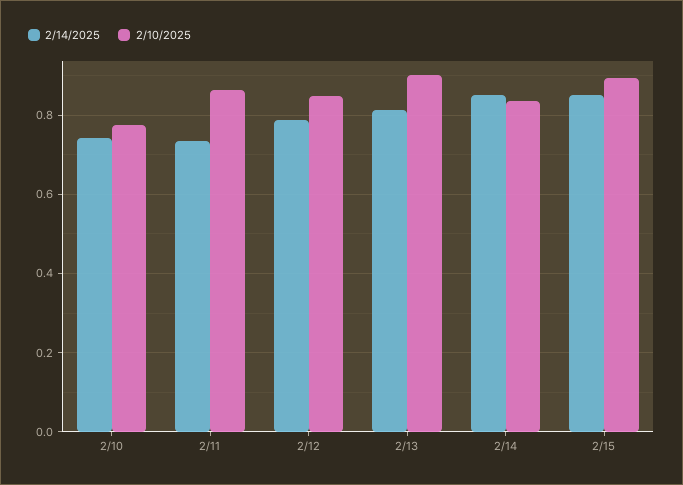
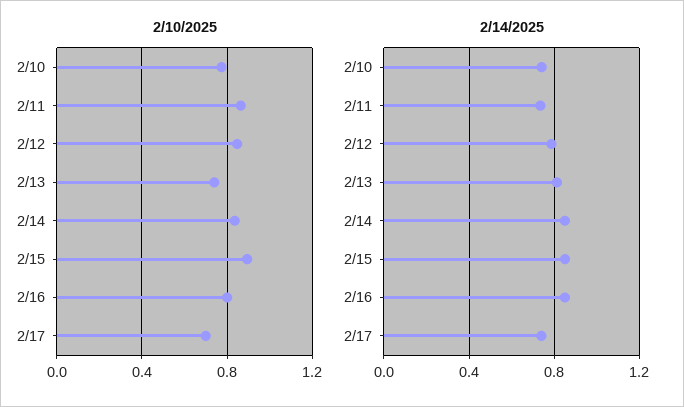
2/10/2025, 2/13: 0.9 -> 0.75
2/10/2025, 2/16: none -> 0.8
2/10/2025, 2/17: none -> 0.7
2/14/2025, 2/16: none -> 0.85
2/14/2025, 2/17: none -> 0.75

